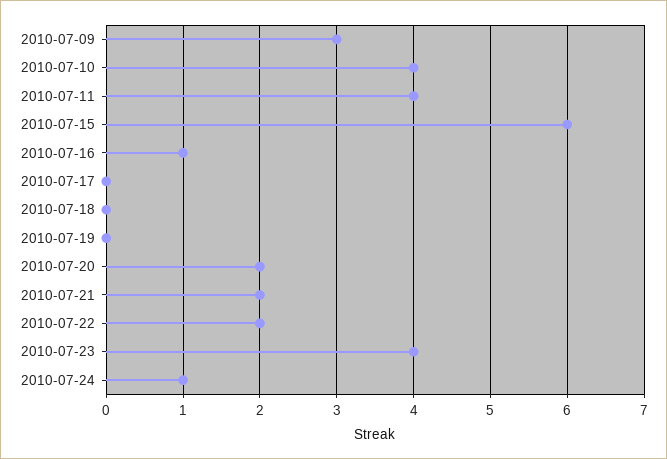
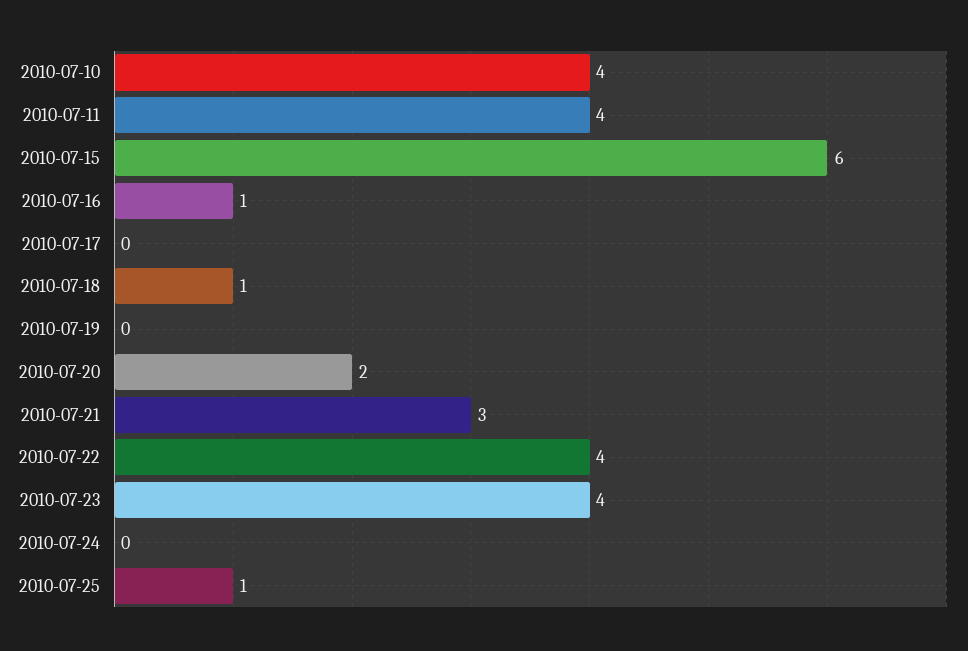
2010-07-09: 3 -> none
2010-07-18: 0 -> 1
2010-07-21: 2 -> 3
2010-07-22: 2 -> 4
2010-07-24: 1 -> 0
2010-07-25: none -> 1

